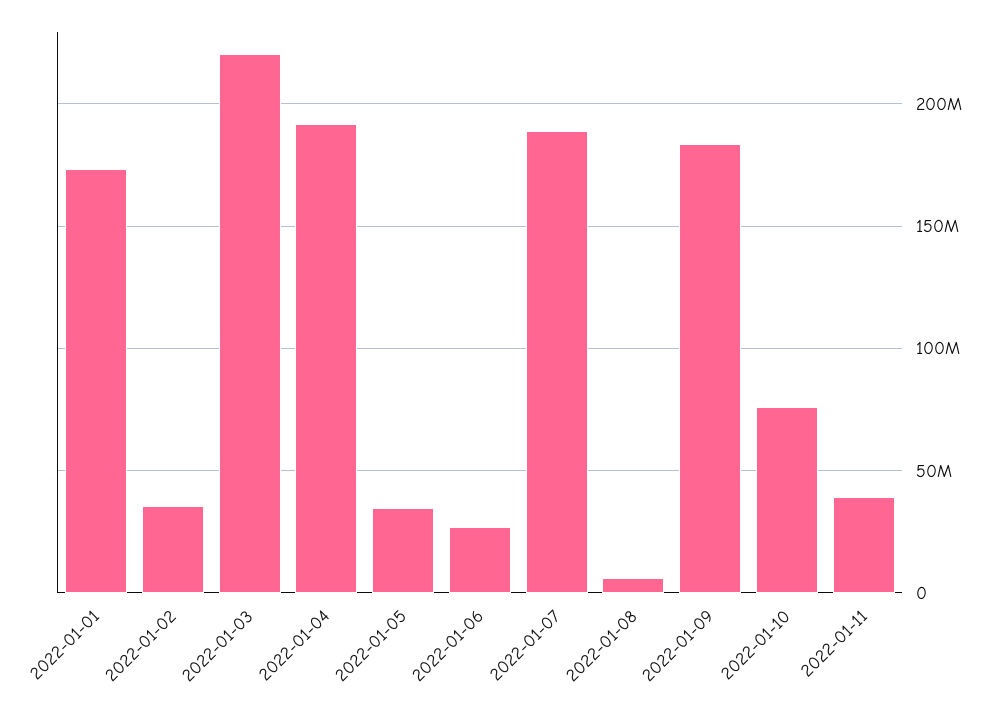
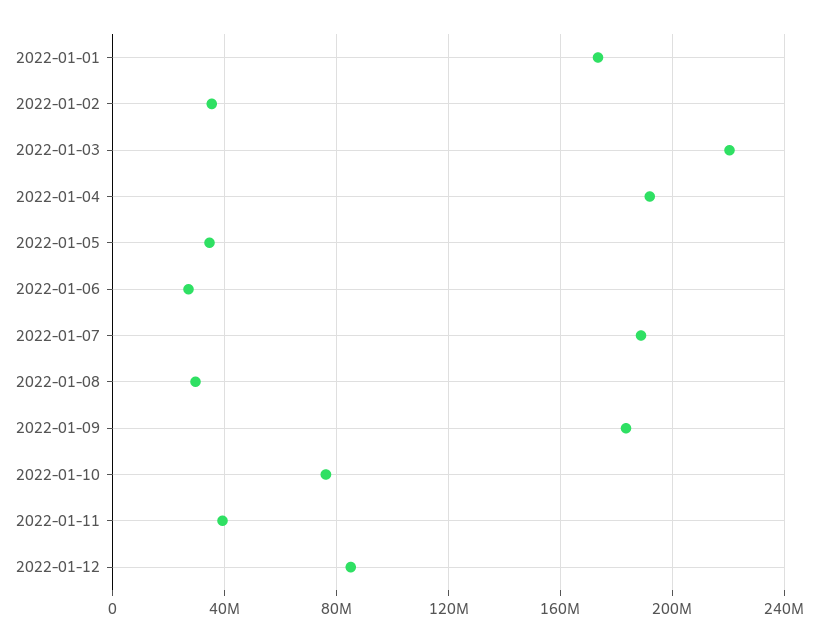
2022-01-08: 5000000 -> 30000000
2022-01-12: none -> 85000000

